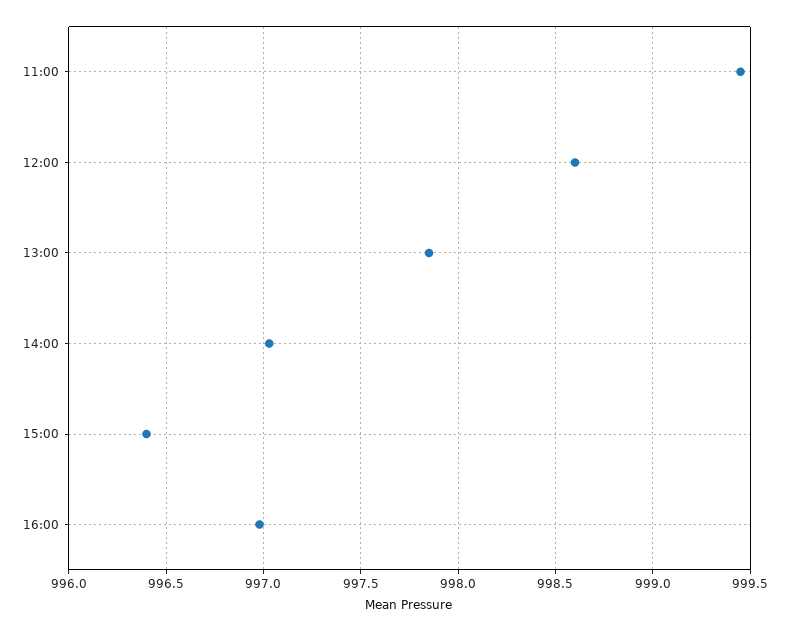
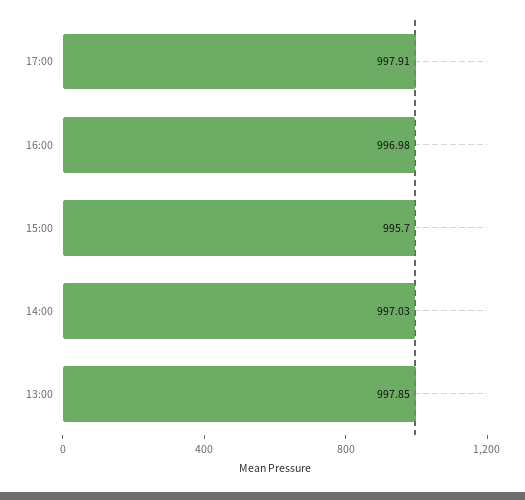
11:00: 999.45 -> none
12:00: 998.6 -> none
15:00: 996.4 -> 995.7
17:00: none -> 997.91

